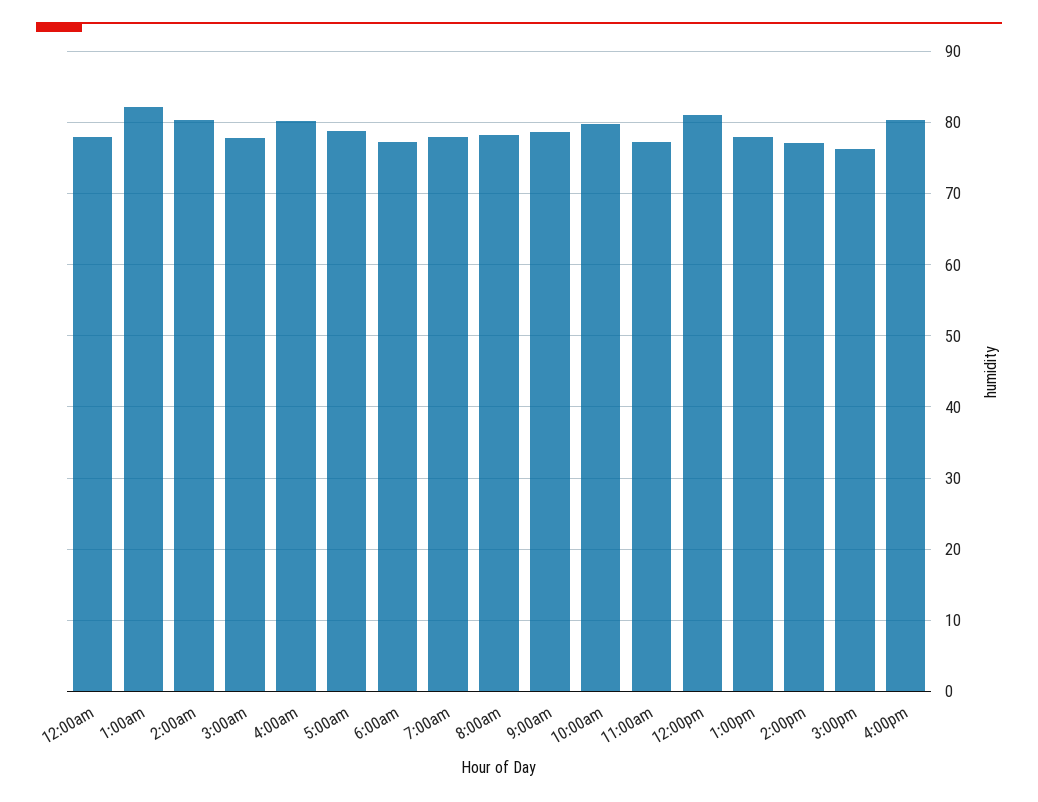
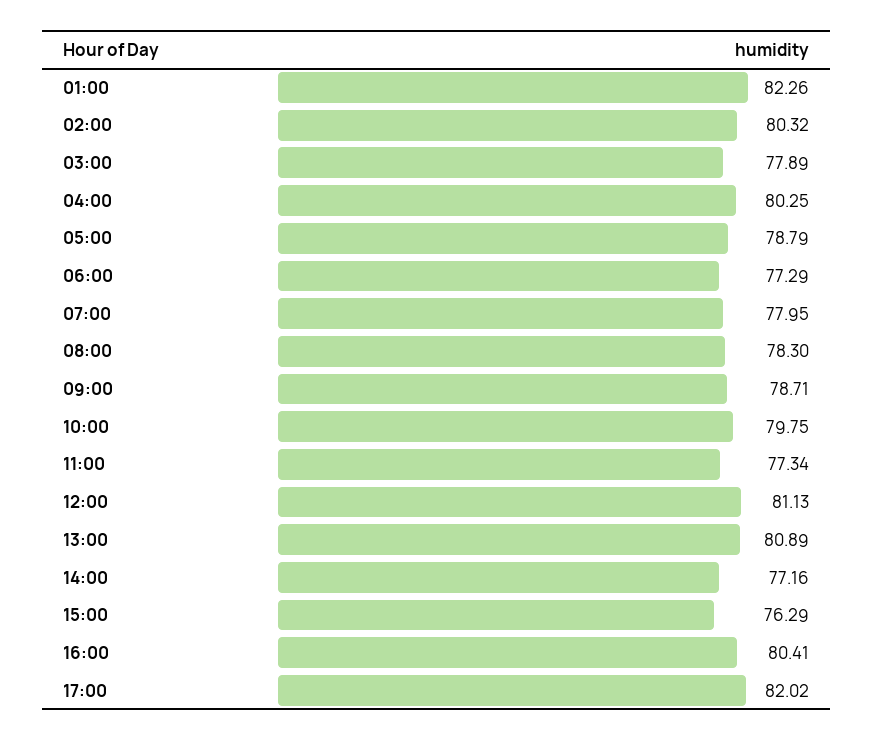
12:00am: 78 -> none
1:00pm: 78 -> 80.89
17:00: none -> 82.02

